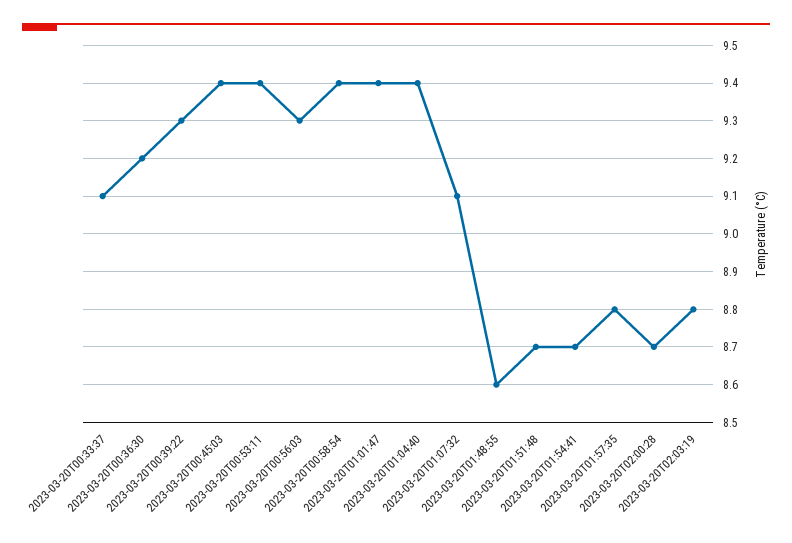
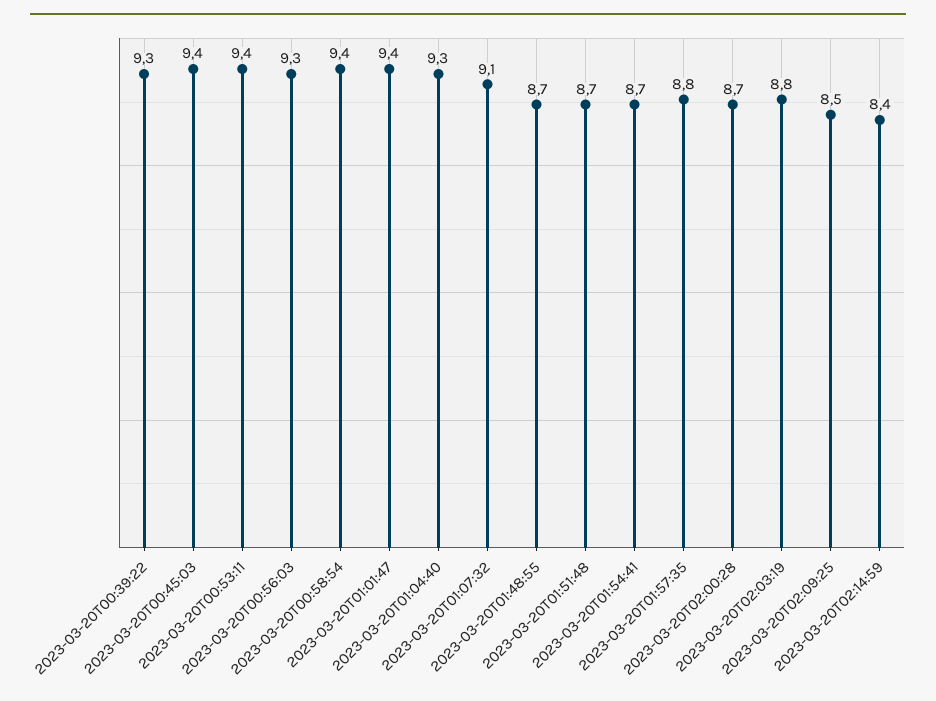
2023-03-20T00:33:37: 9.1 -> none
2023-03-20T00:36:30: 9.2 -> none
2023-03-20T01:04:40: 9.4 -> 9.3
2023-03-20T01:48:55: 8.6 -> 8.7
2023-03-20T02:09:25: none -> 8.5
2023-03-20T02:14:59: none -> 8.4

